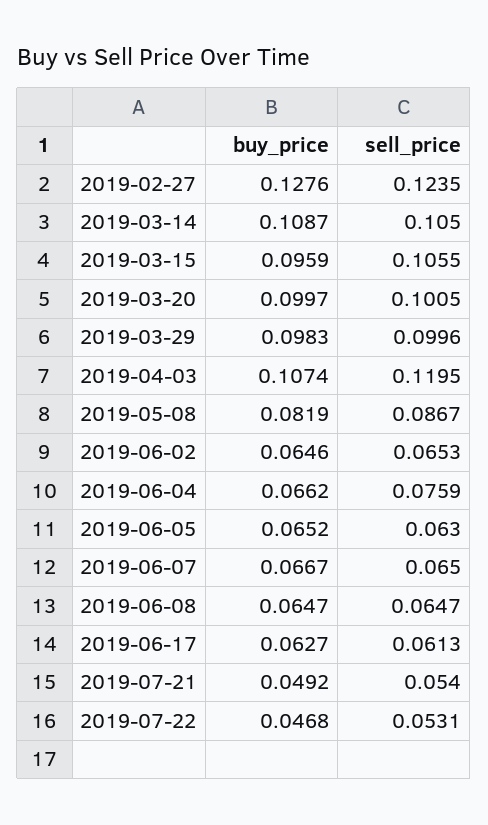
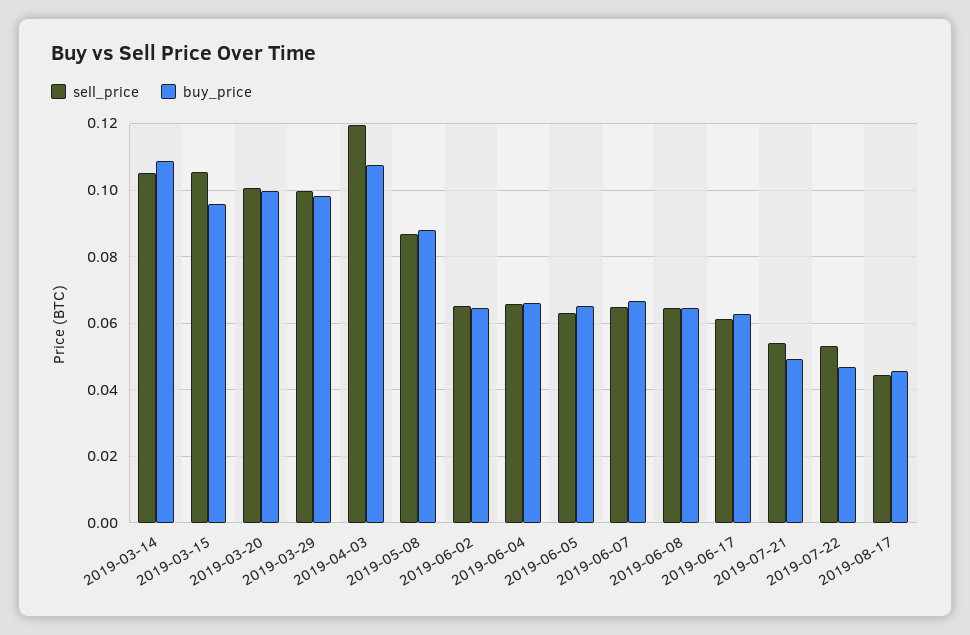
buy_price, 2019-02-27: 0.1276 -> none
sell_price, 2019-02-27: 0.1235 -> none
buy_price, 2019-05-08: 0.0819 -> 0.088
sell_price, 2019-06-04: 0.0759 -> 0.066
sell_price, 2019-08-17: none -> 0.044
buy_price, 2019-08-17: none -> 0.046

